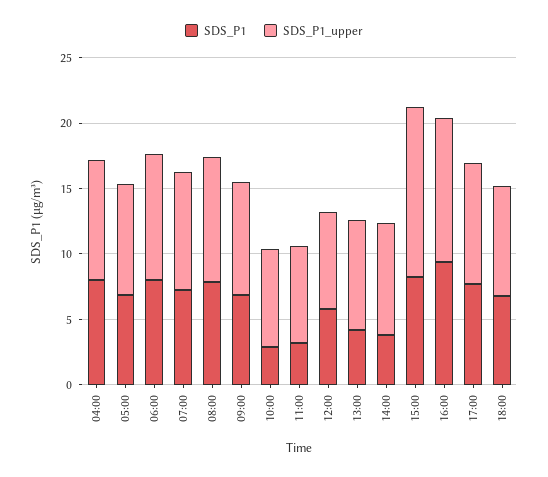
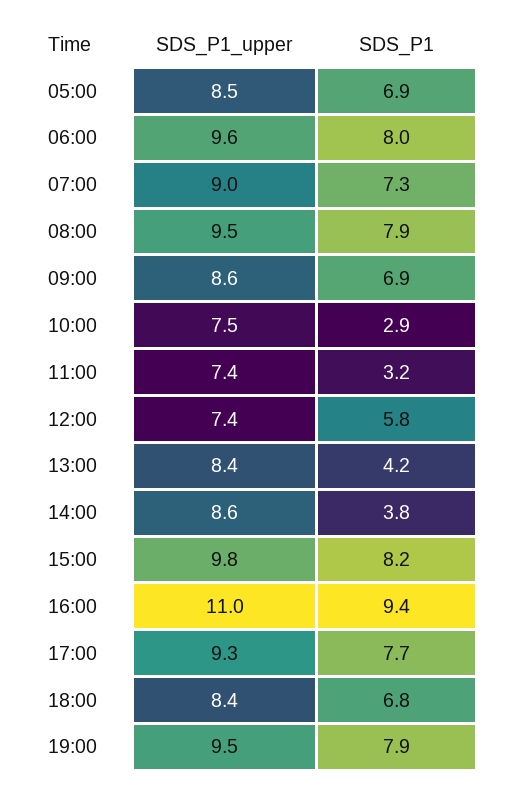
SDS_P1, 04:00: 8 -> none
SDS_P1_upper, 04:00: 9 -> none
SDS_P1_upper, 15:00: 13 -> 9.8
SDS_P1_upper, 19:00: none -> 9.5
SDS_P1, 19:00: none -> 7.9

